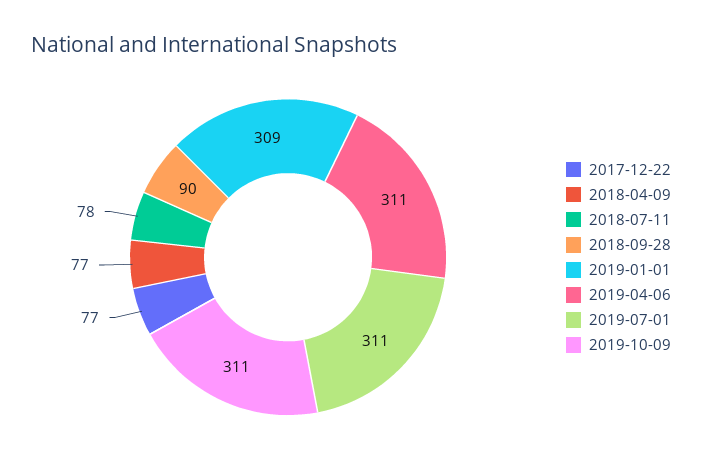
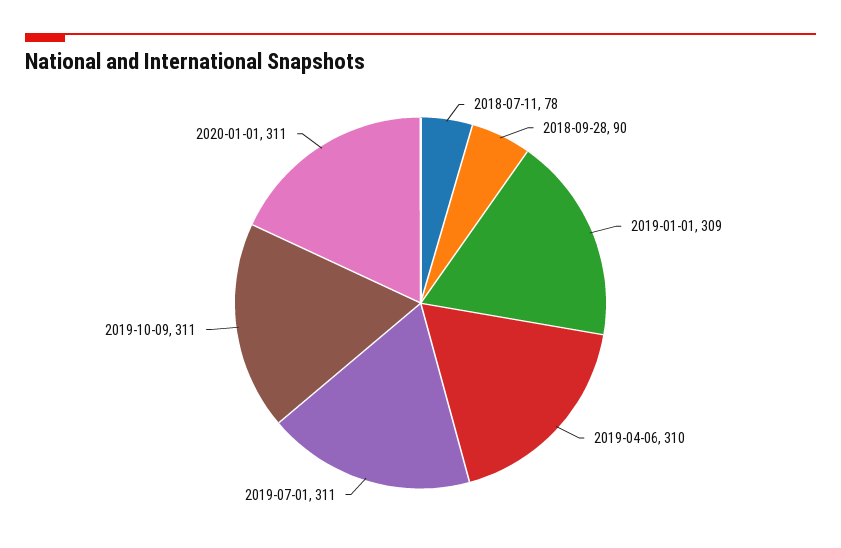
2017-12-22: 77 -> none
2018-04-09: 77 -> none
2019-04-06: 311 -> 310
2020-01-01: none -> 311

